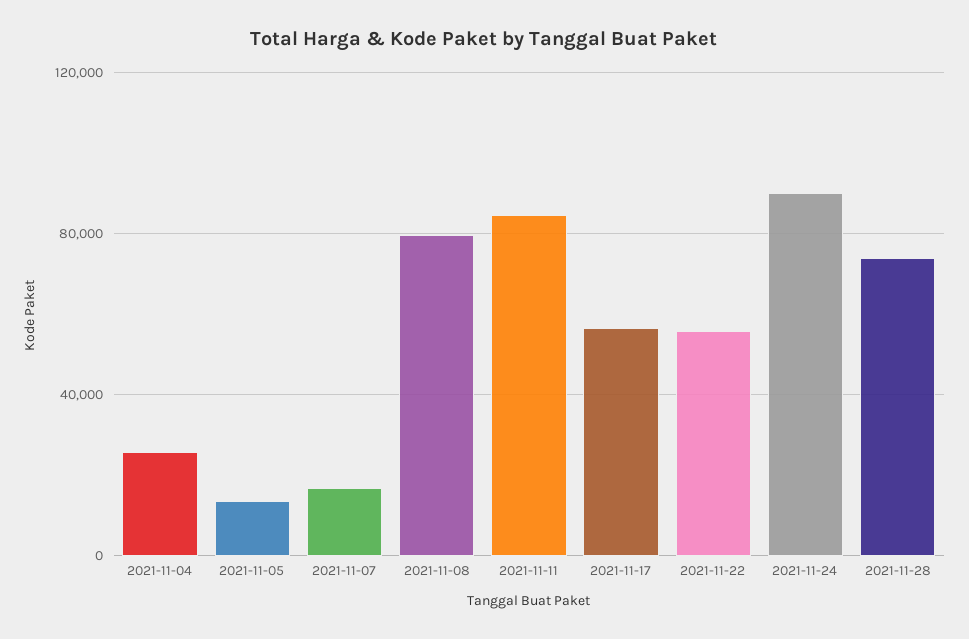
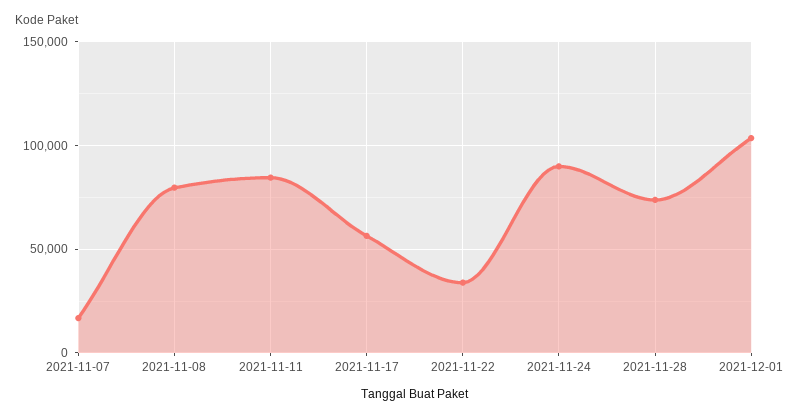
2021-11-04: 25000 -> none
2021-11-05: 15000 -> none
2021-11-22: 55000 -> 35000
2021-12-01: none -> 105000

